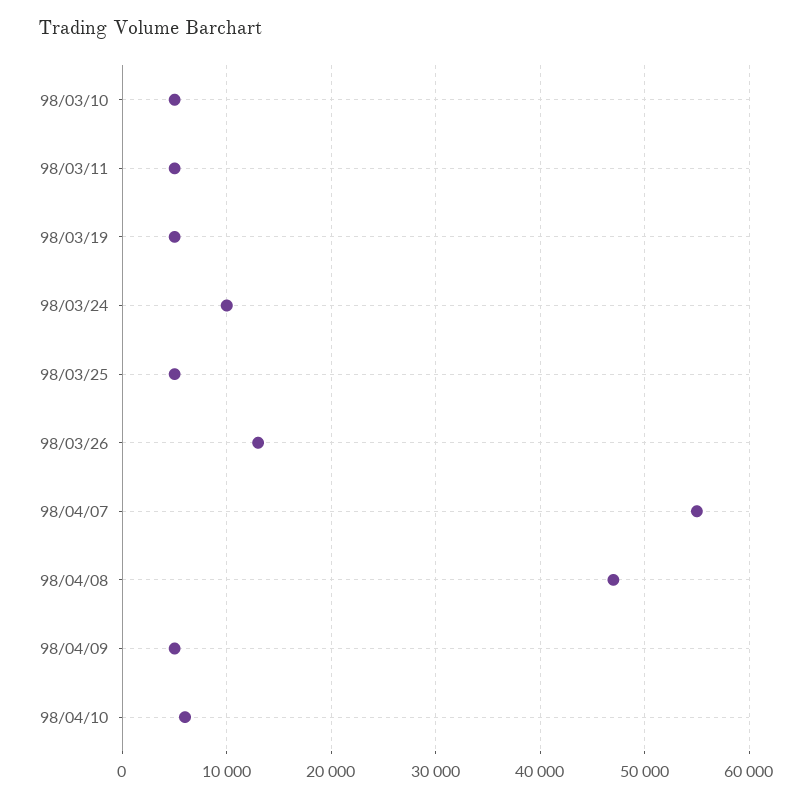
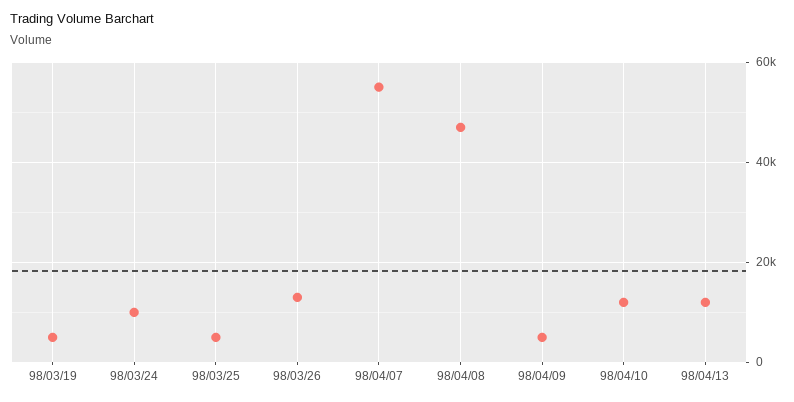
98/03/10: 5000 -> none
98/03/11: 5000 -> none
98/04/10: 6000 -> 12000
98/04/13: none -> 12000

